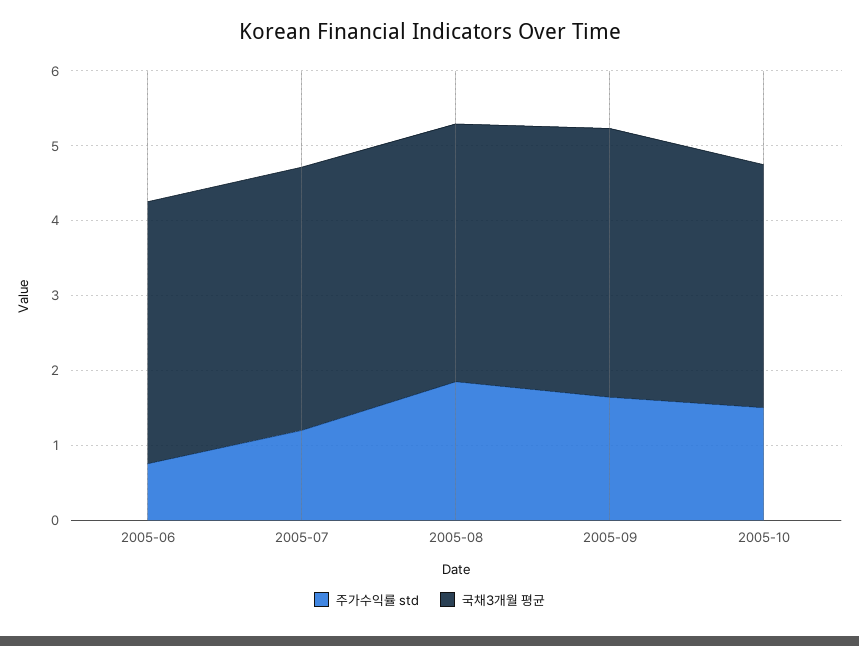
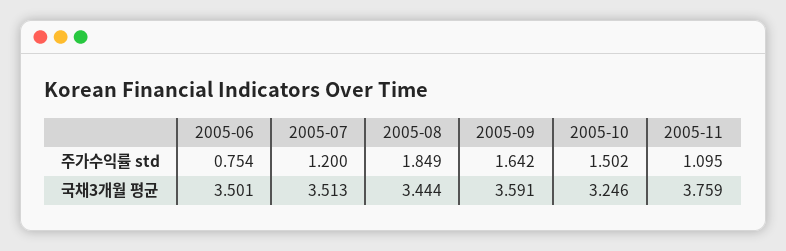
주가수익률 std, 2005-11: none -> 1.095
국채3개월 평균, 2005-11: none -> 3.759

